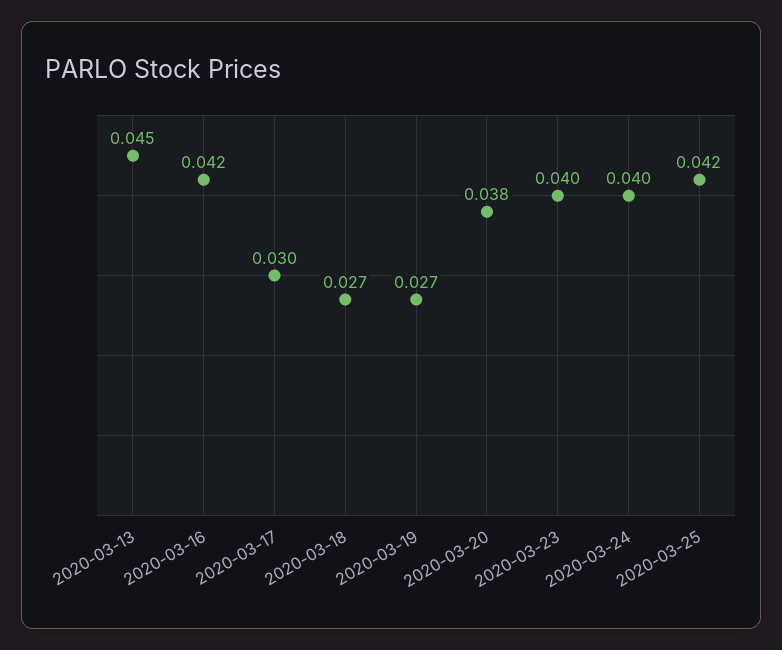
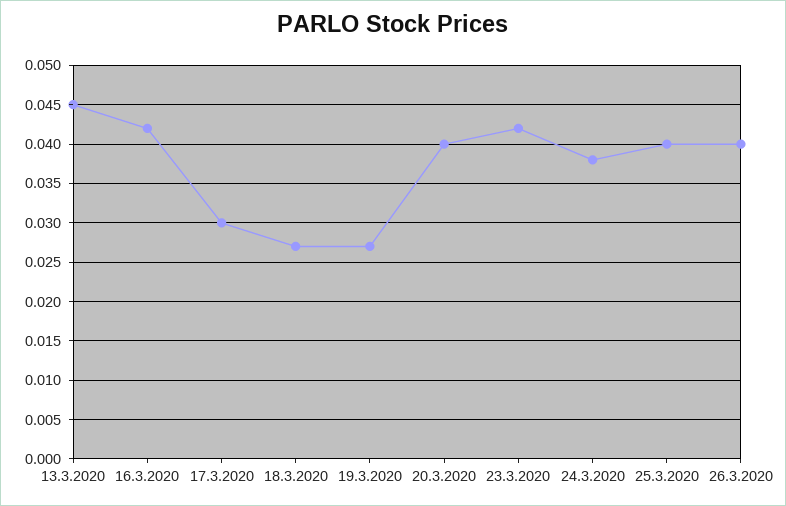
2020-03-20: 0.038 -> 0.04
2020-03-23: 0.04 -> 0.042
2020-03-24: 0.04 -> 0.038
2020-03-25: 0.042 -> 0.04
26.3.2020: none -> 0.04

